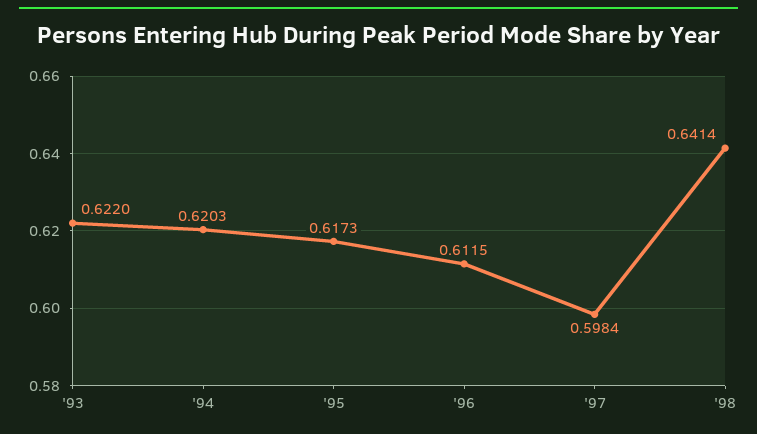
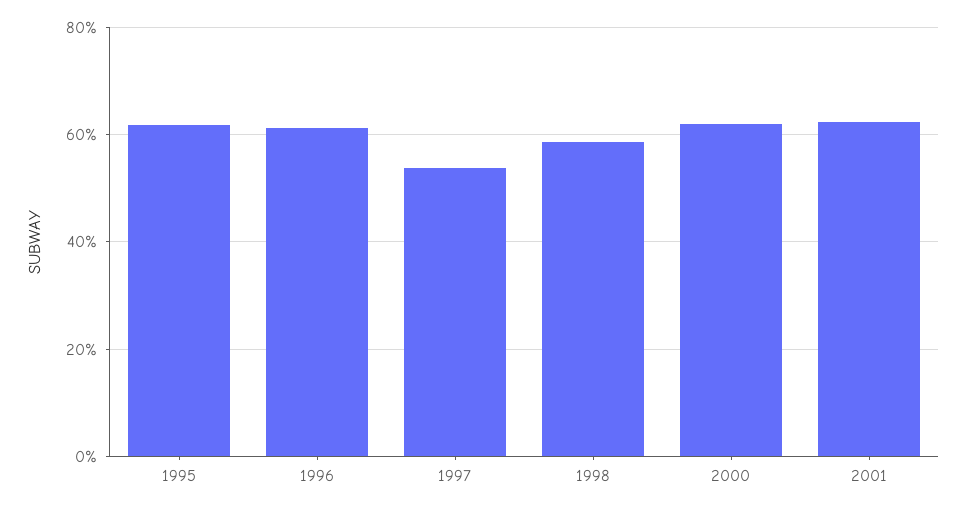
'93: 0.622 -> none
'94: 0.6203 -> none
'97: 0.5984 -> 0.54
'98: 0.6414 -> 0.58
2000: none -> 0.62
2001: none -> 0.62

